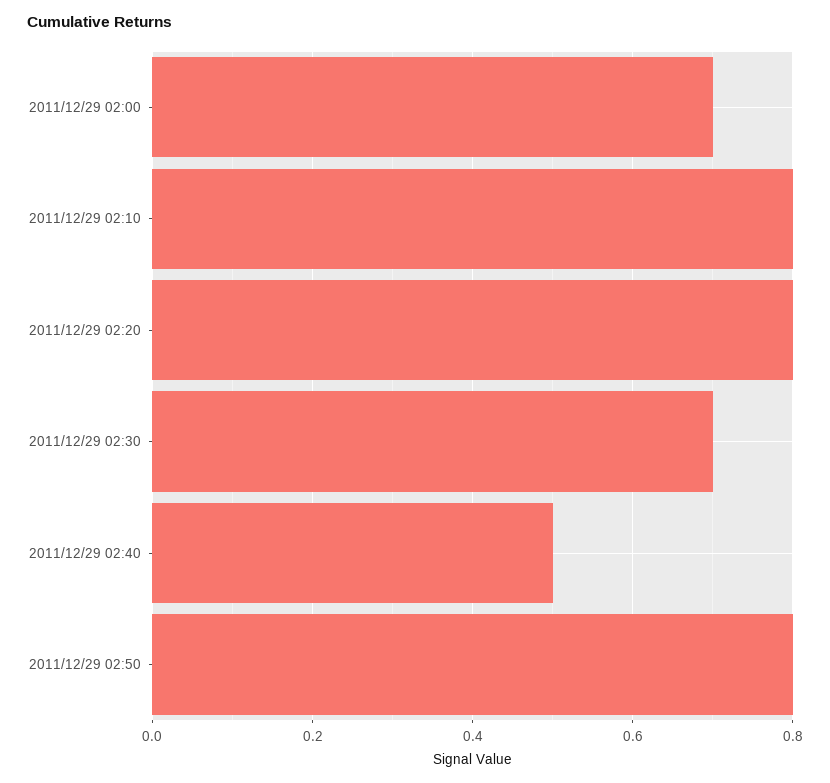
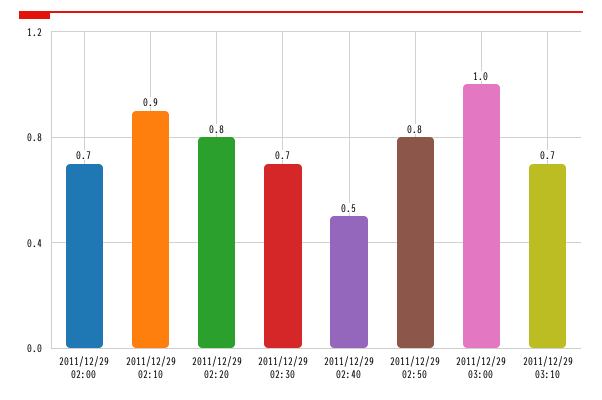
2011/12/29 02:10: 0.8 -> 0.9
2011/12/29 03:00: none -> 1
2011/12/29 03:10: none -> 0.7

